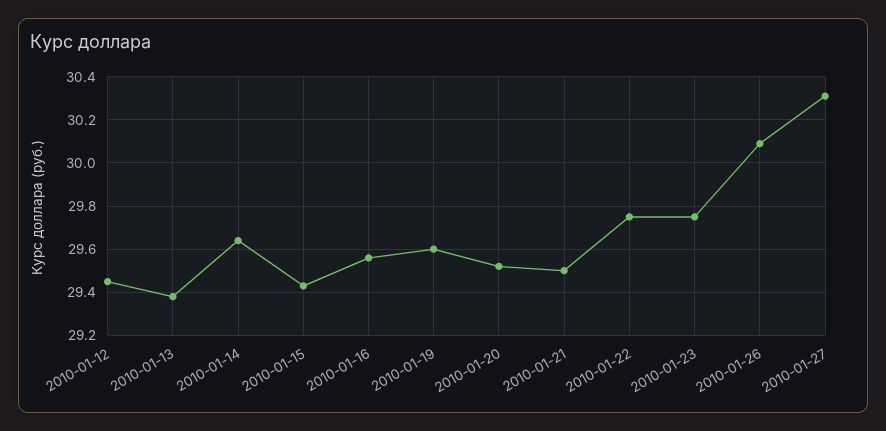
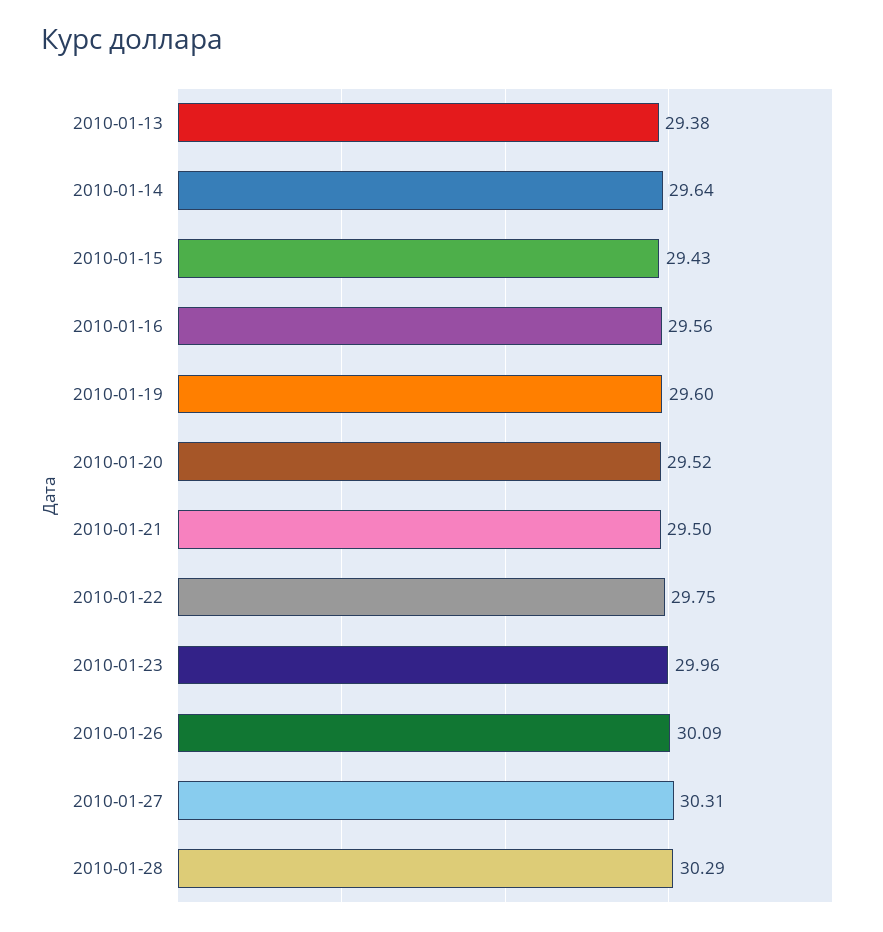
2010-01-12: 29.45 -> none
2010-01-23: 29.75 -> 29.96
2010-01-28: none -> 30.29

